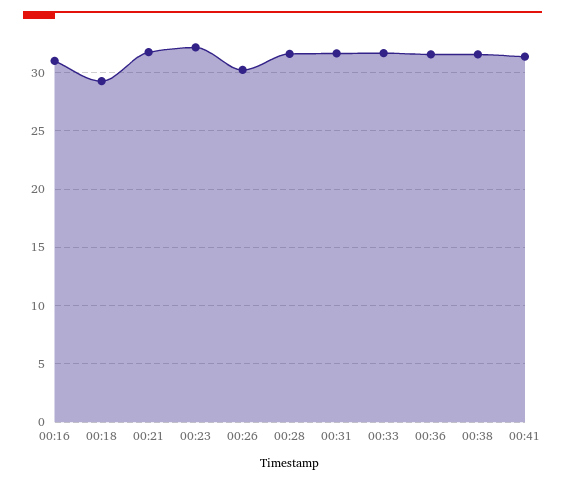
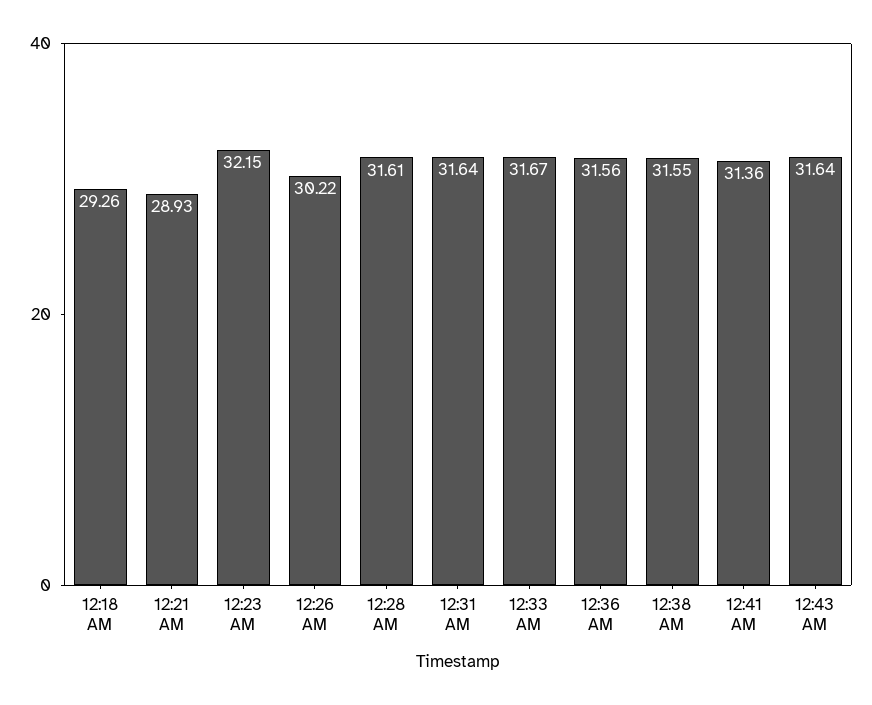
00:16: 31 -> none
00:21: 32 -> 28.93
12:43 AM: none -> 31.64

